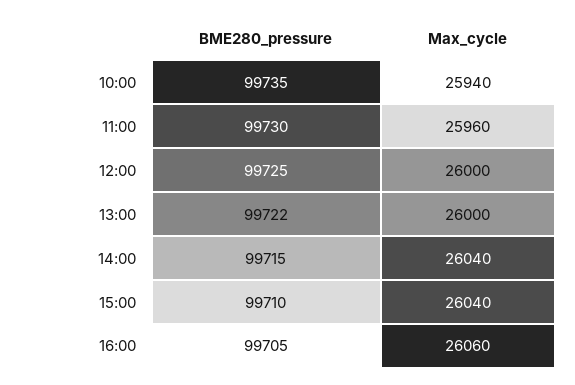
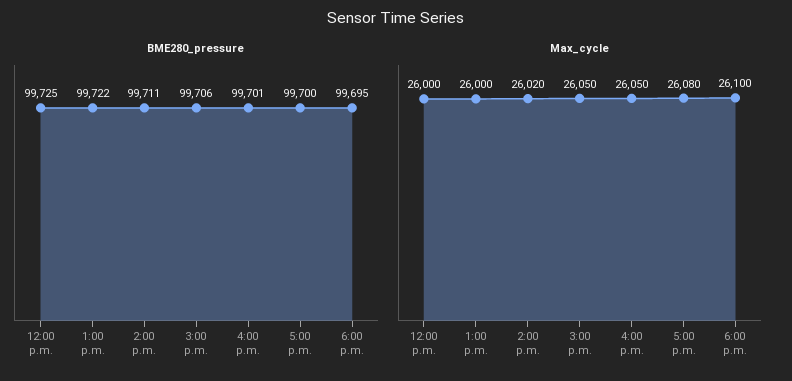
BME280_pressure, 10:00: 99735 -> none
Max_cycle, 10:00: 25940 -> none
BME280_pressure, 11:00: 99730 -> none
Max_cycle, 11:00: 25960 -> none
BME280_pressure, 14:00: 99715 -> 99711
Max_cycle, 14:00: 26040 -> 26020
BME280_pressure, 15:00: 99710 -> 99706
Max_cycle, 15:00: 26040 -> 26050
BME280_pressure, 16:00: 99705 -> 99701
Max_cycle, 16:00: 26060 -> 26050
BME280_pressure, 5:00 p.m.: none -> 99700
BME280_pressure, 6:00 p.m.: none -> 99695
Max_cycle, 5:00 p.m.: none -> 26080
Max_cycle, 6:00 p.m.: none -> 26100

